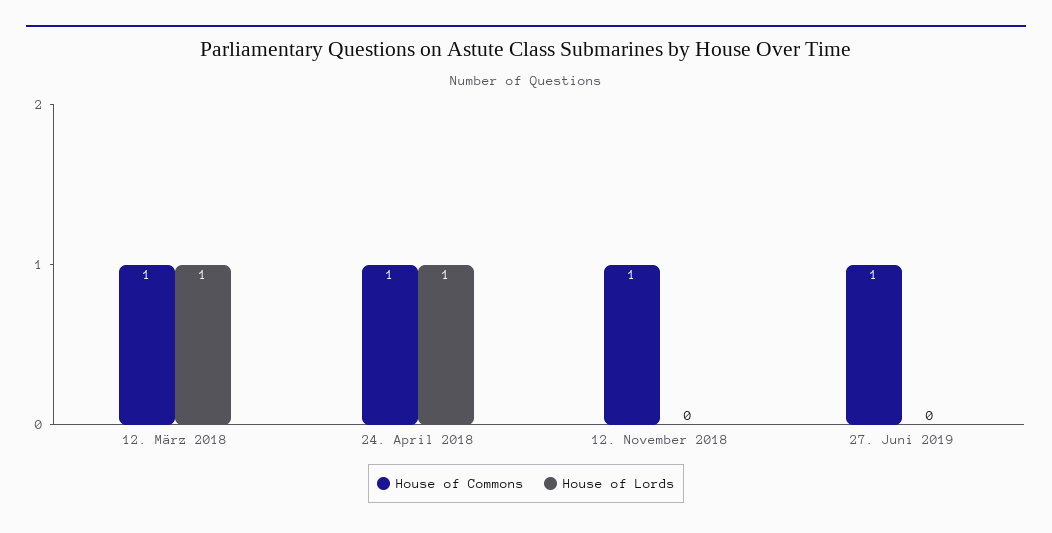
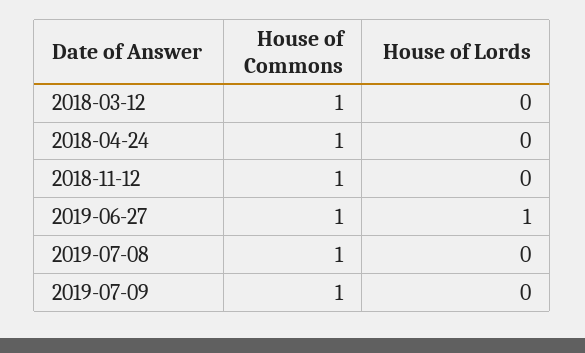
House of Lords, 12. März 2018: 1 -> 0
House of Lords, 24. April 2018: 1 -> 0
House of Lords, 27. Juni 2019: 0 -> 1
House of Commons, 2019-07-08: none -> 1
House of Lords, 2019-07-08: none -> 0
House of Commons, 2019-07-09: none -> 1
House of Lords, 2019-07-09: none -> 0

